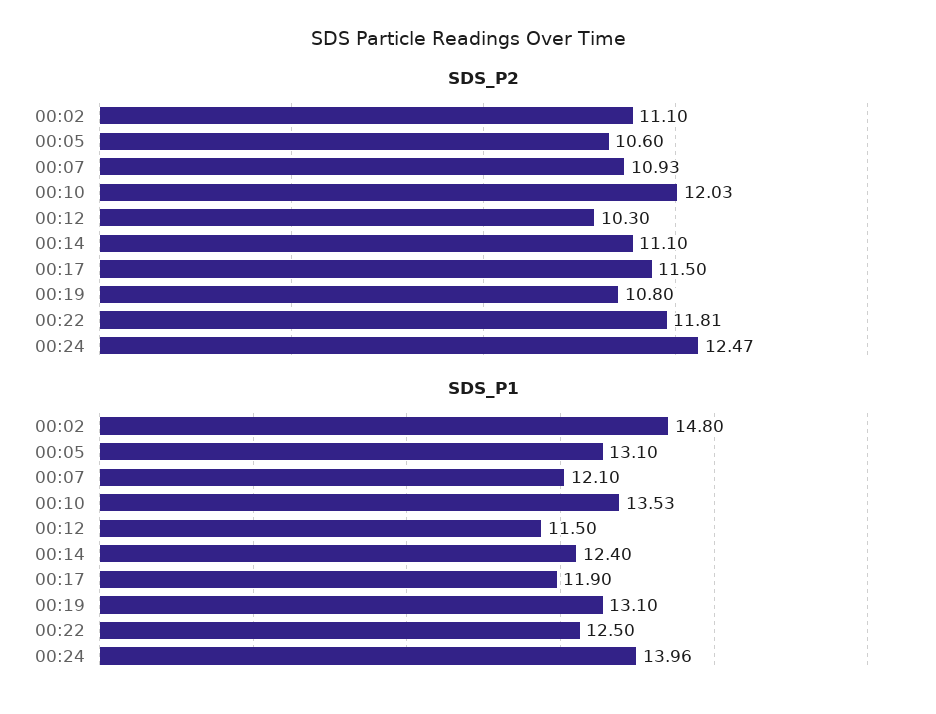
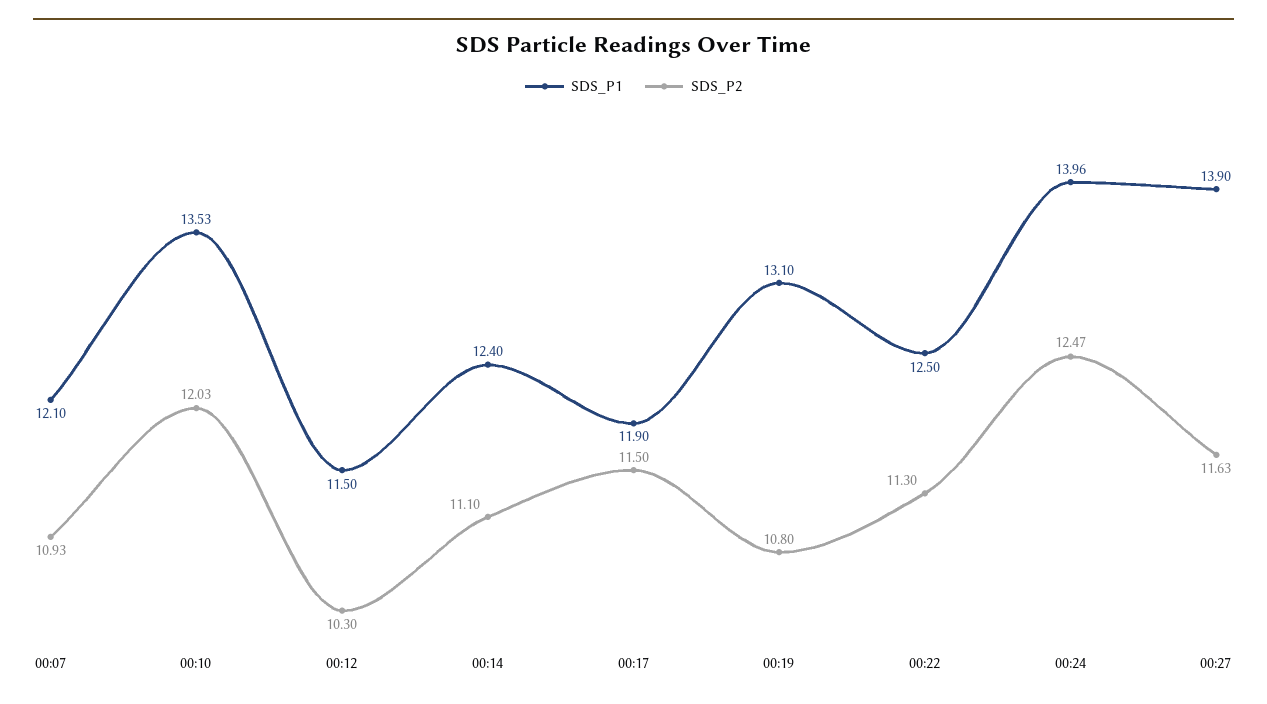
SDS_P2, 00:02: 11.1 -> none
SDS_P2, 00:05: 10.6 -> none
SDS_P2, 00:22: 11.81 -> 11.3
SDS_P1, 00:02: 14.8 -> none
SDS_P1, 00:05: 13.1 -> none
SDS_P1, 00:27: none -> 13.9
SDS_P2, 00:27: none -> 11.63

